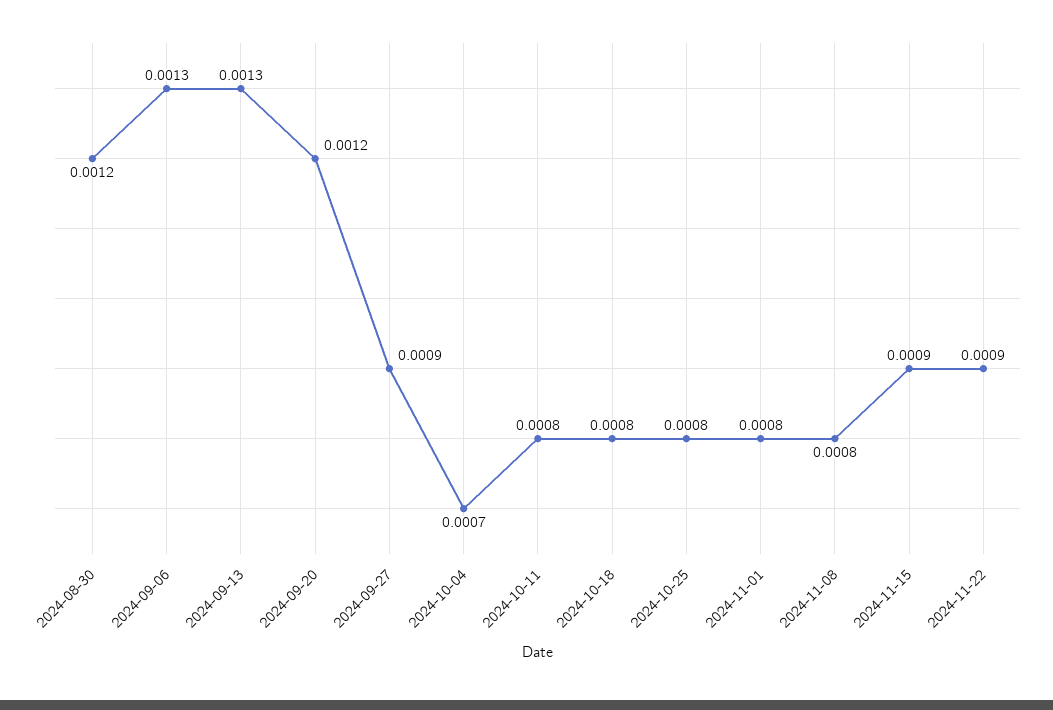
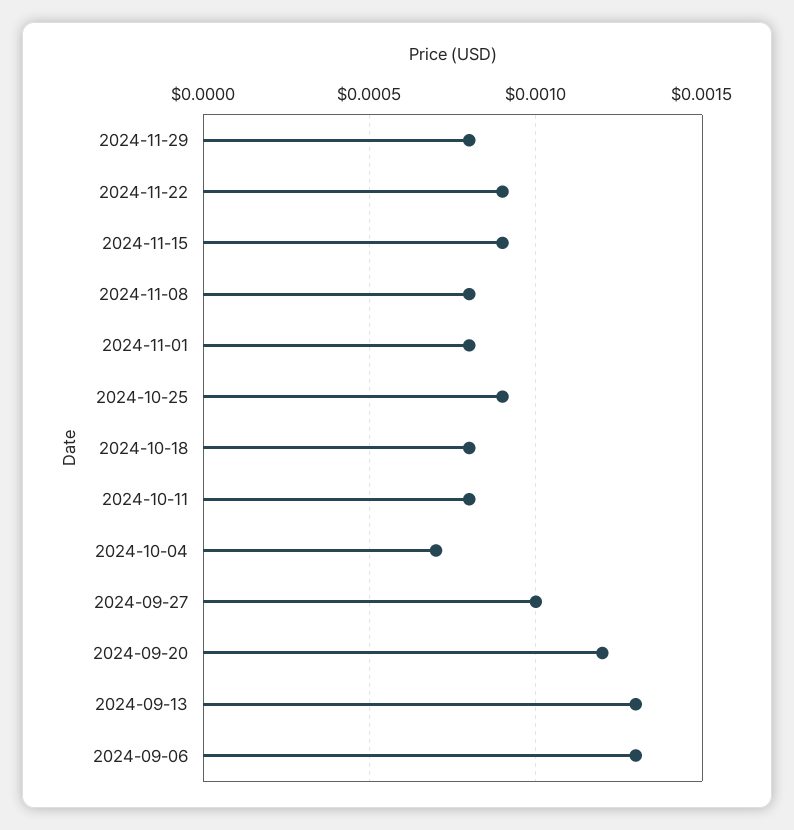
2024-08-30: 0.0012 -> none
2024-09-27: 0.0009 -> 0.001
2024-10-25: 0.0008 -> 0.0009
2024-11-29: none -> 0.0008

